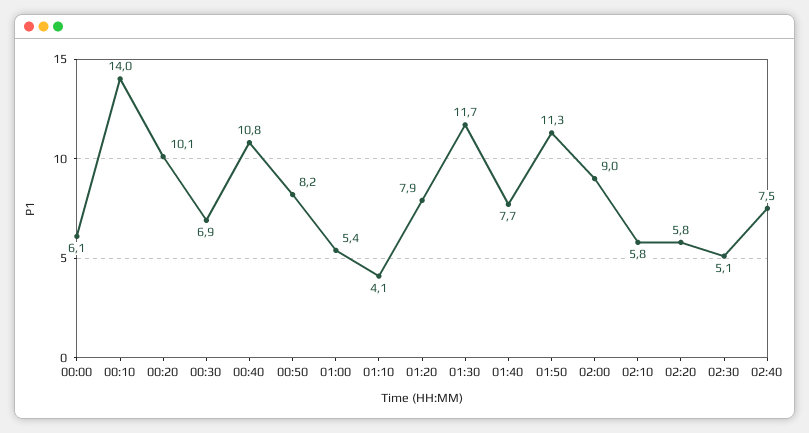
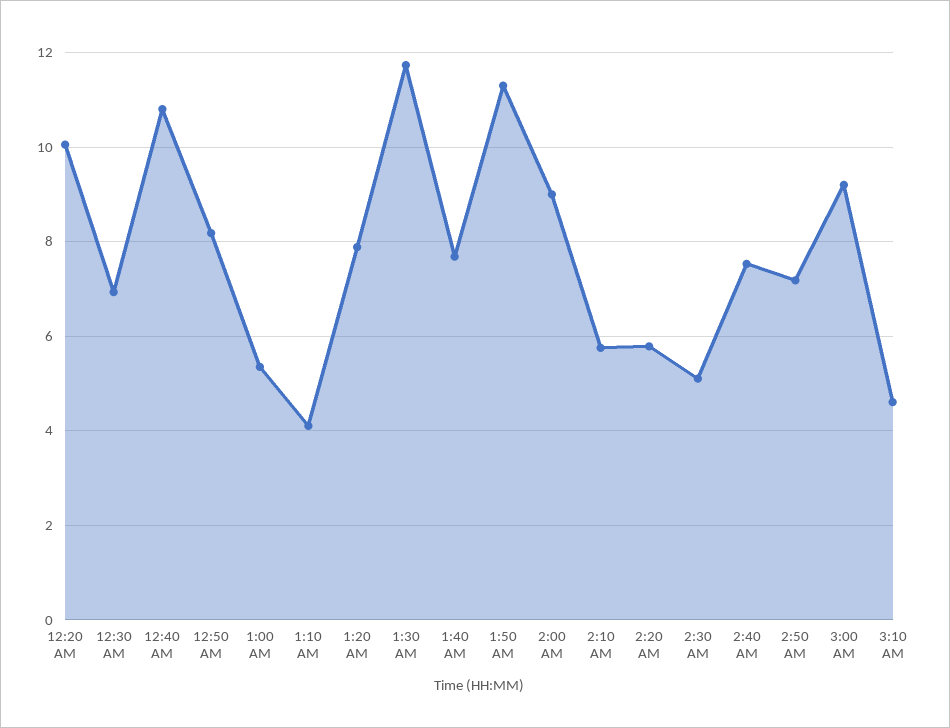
00:00: 6.1 -> none
00:10: 14 -> none
2:50 AM: none -> 7.2
3:00 AM: none -> 9.2
3:10 AM: none -> 4.6

